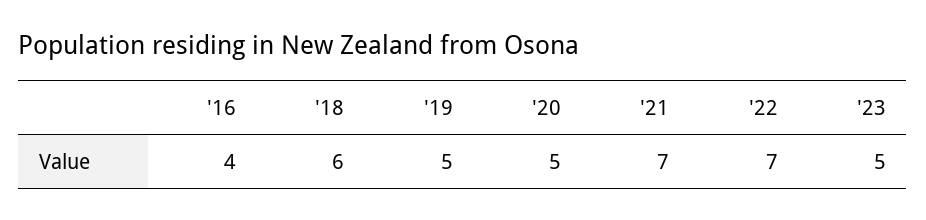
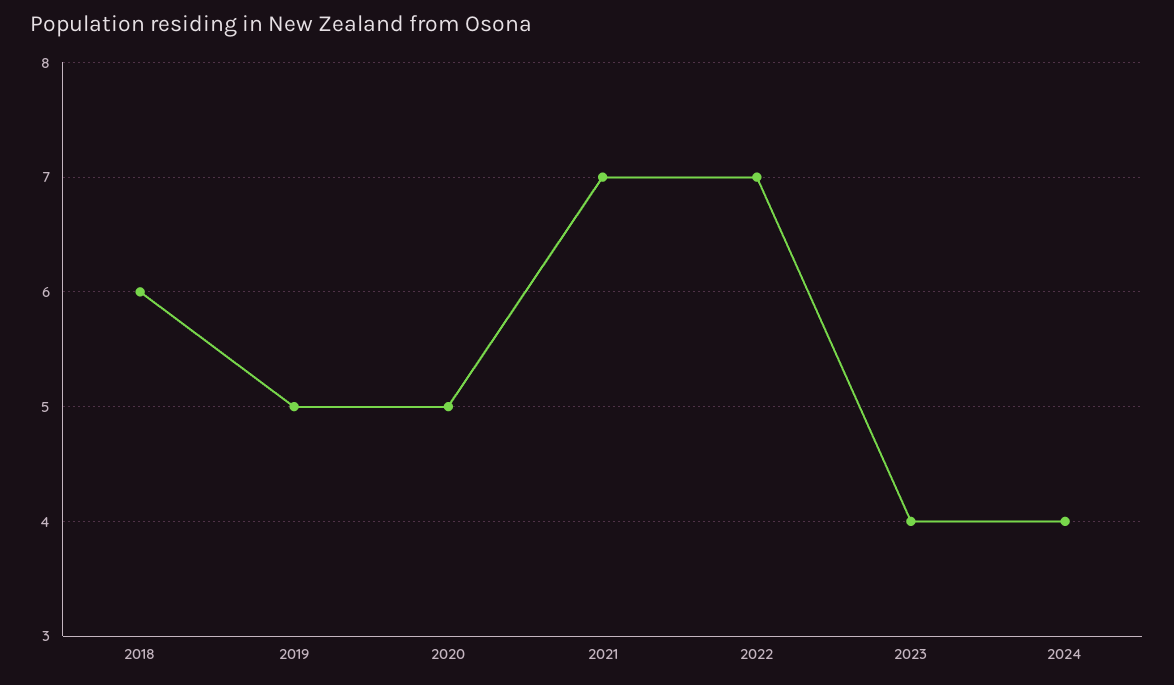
'16: 4 -> none
'23: 5 -> 4
2024: none -> 4

